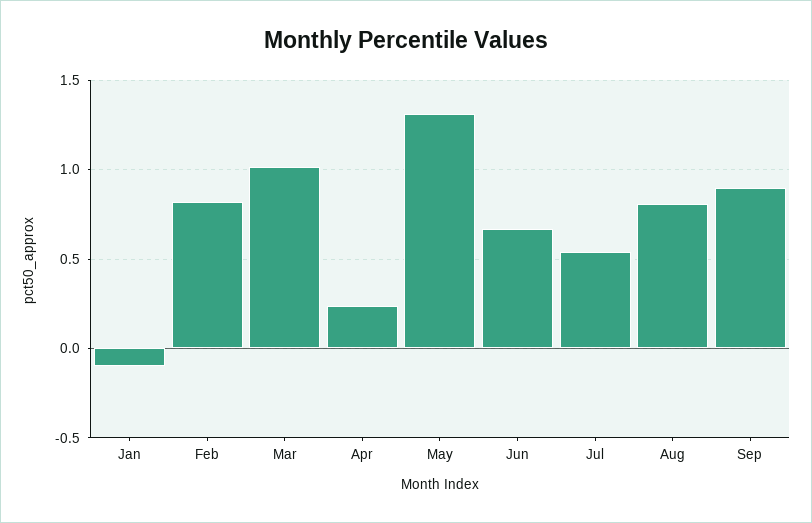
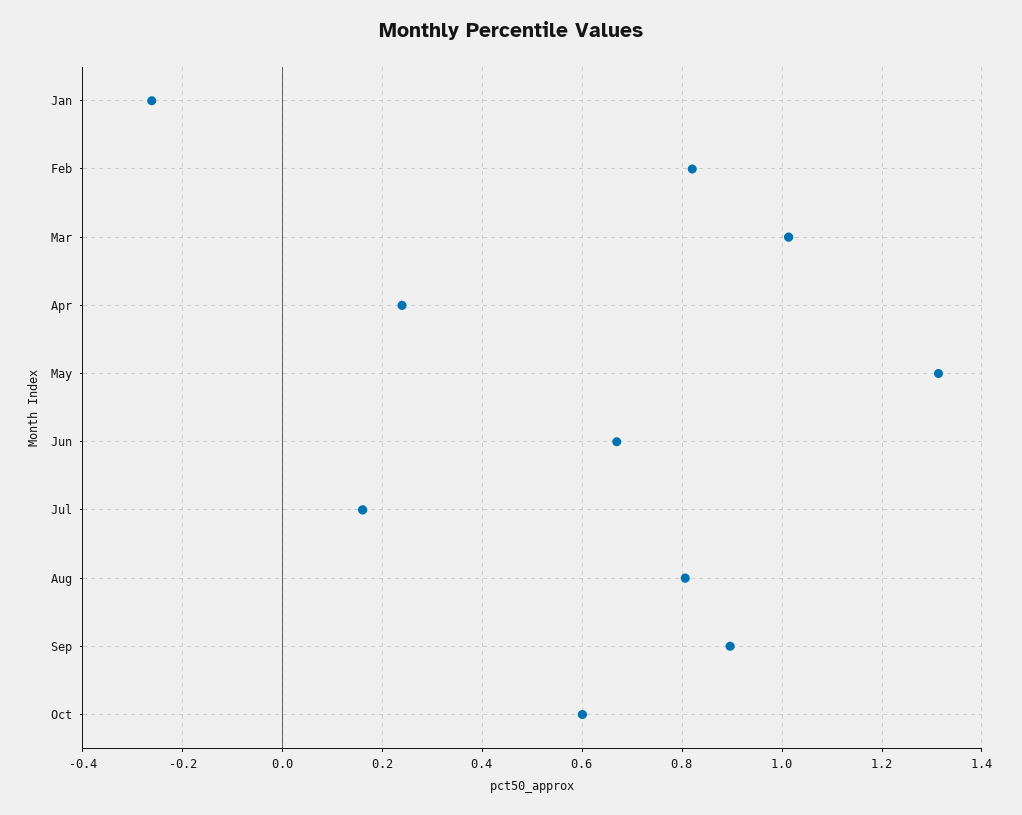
Jan: -0.1 -> -0.26
Jul: 0.55 -> 0.16
Oct: none -> 0.6

